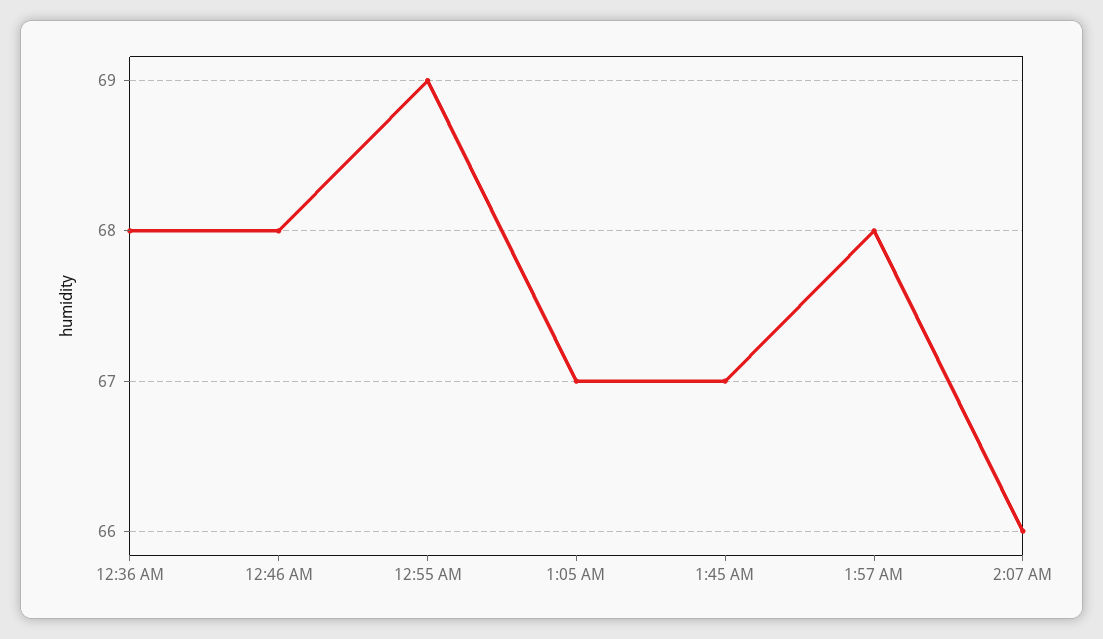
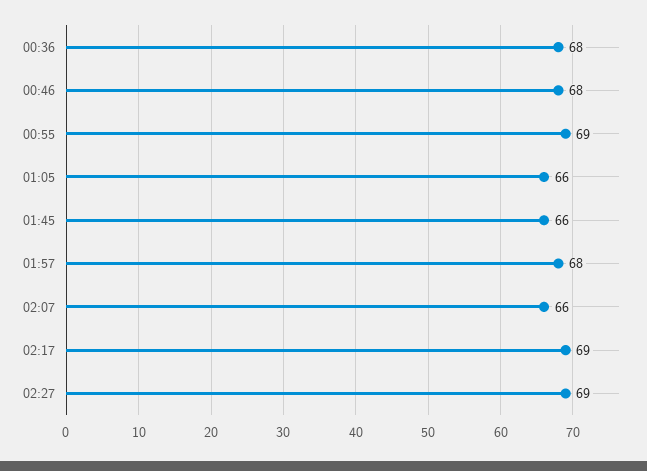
1:05 AM: 67 -> 66
1:45 AM: 67 -> 66
02:17: none -> 69
02:27: none -> 69

